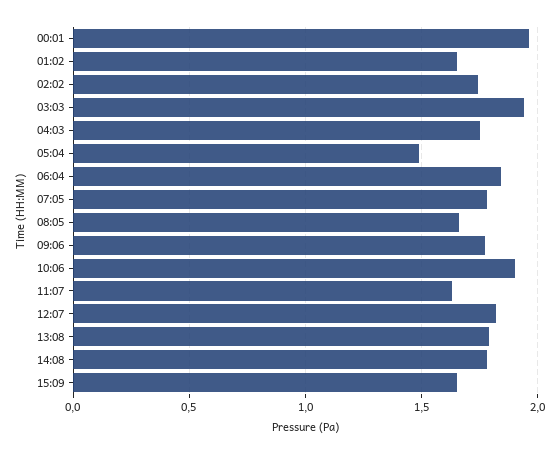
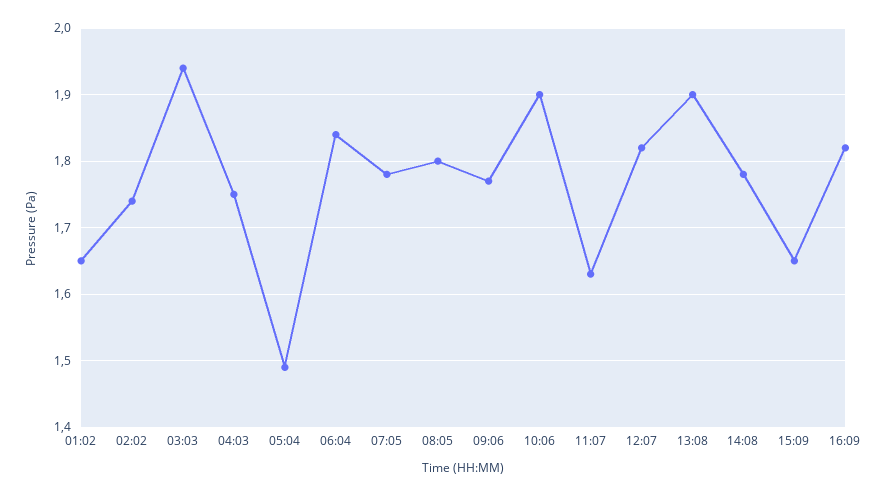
00:01: 1.95 -> none
08:05: 1.65 -> 1.8
13:08: 1.8 -> 1.9
16:09: none -> 1.82

